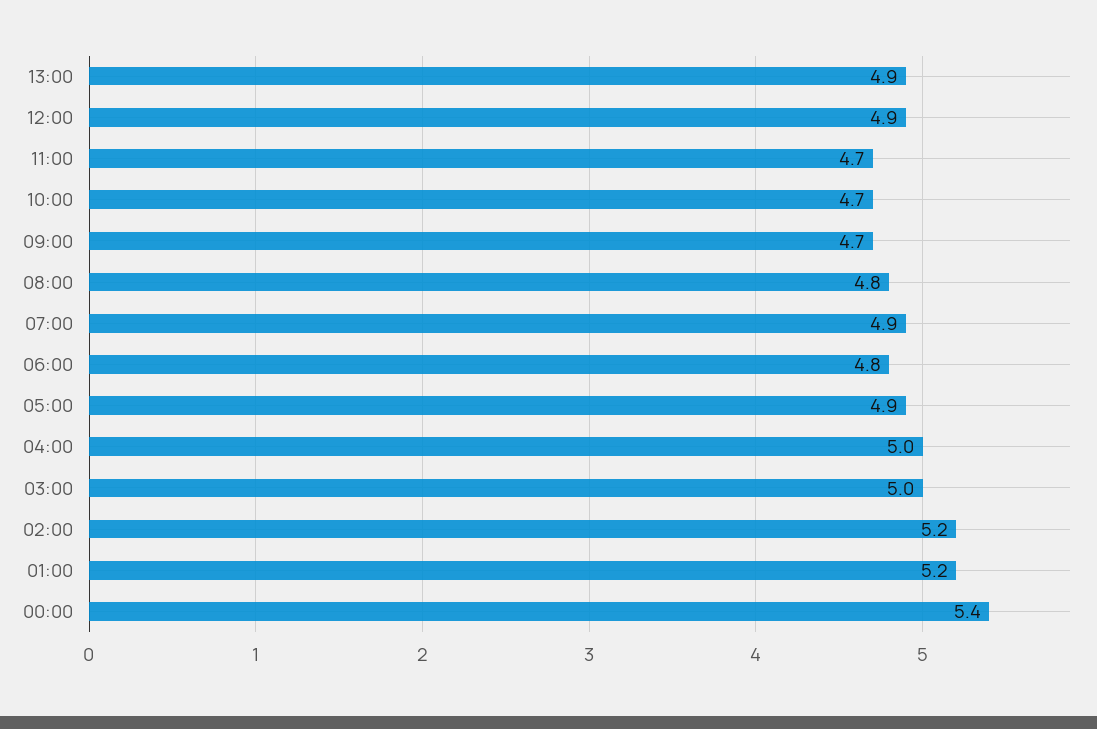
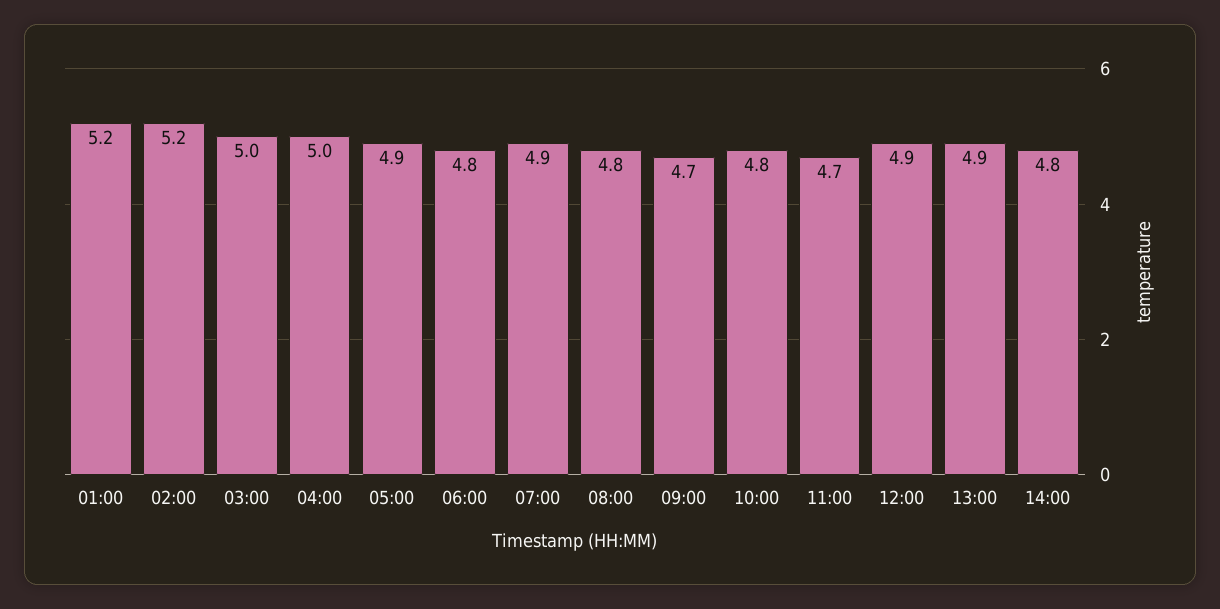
10:00: 4.7 -> 4.8
00:00: 5.4 -> none
14:00: none -> 4.8

